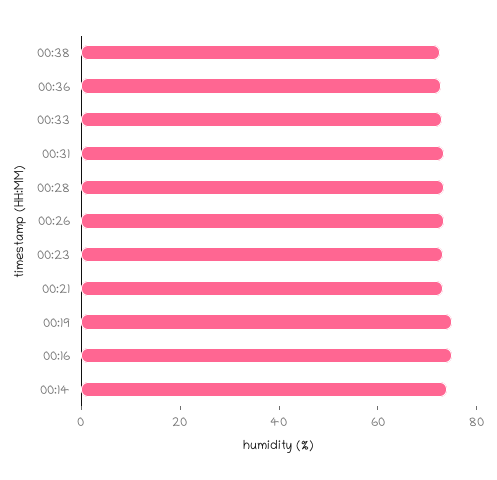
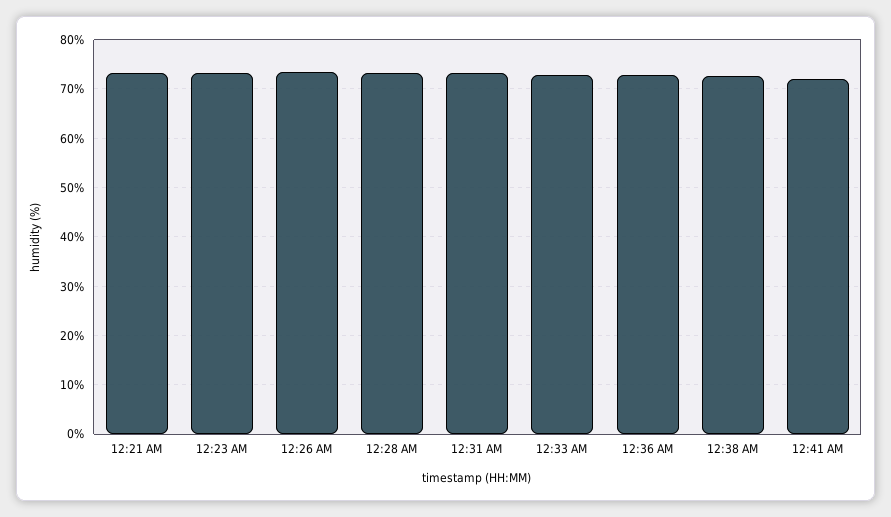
00:19: 75 -> none
00:16: 75 -> none
00:14: 75 -> none
12:41 AM: none -> 72

